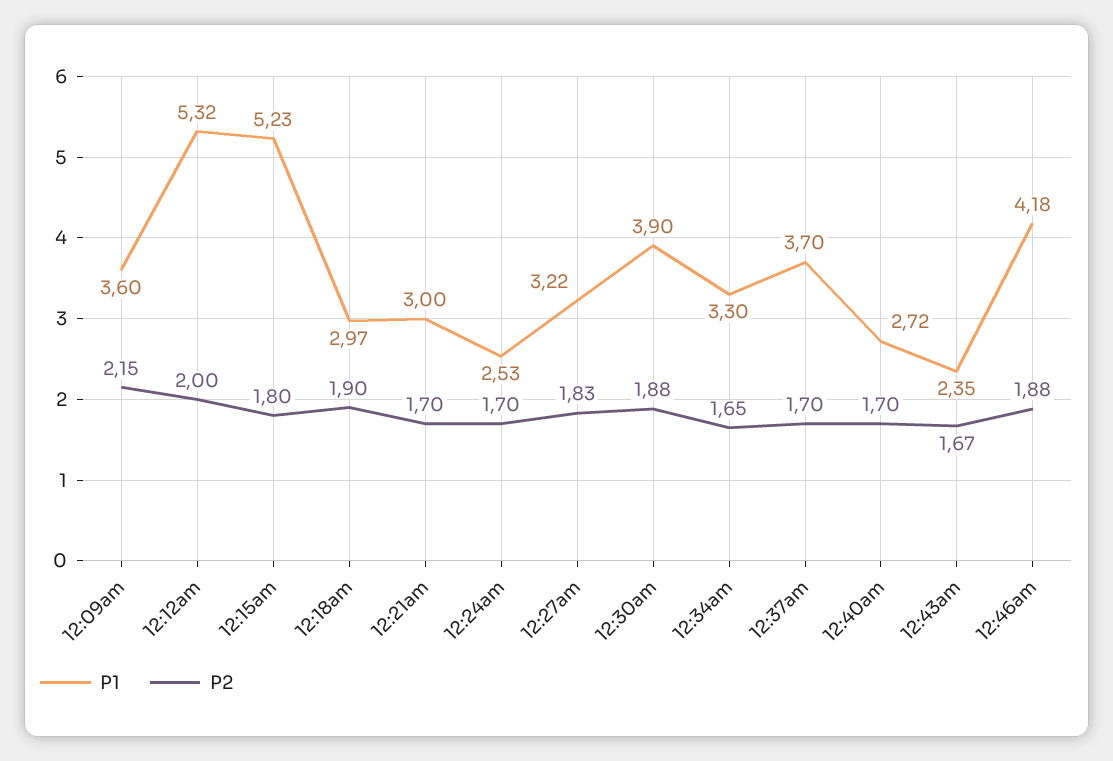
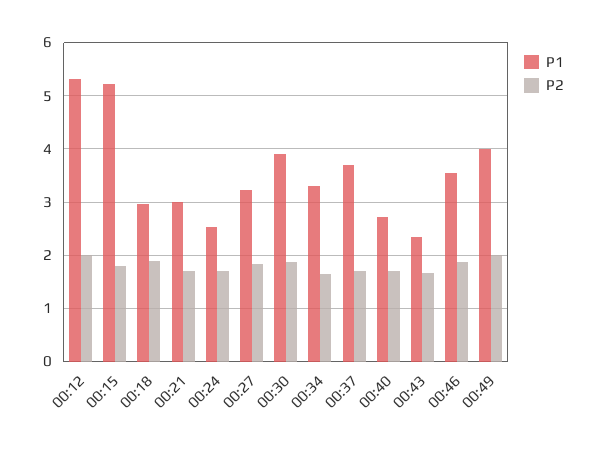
P1, 12:09am: 3.6 -> none
P2, 12:09am: 2.15 -> none
P1, 12:46am: 4.18 -> 3.6
P1, 00:49: none -> 4
P2, 00:49: none -> 2

